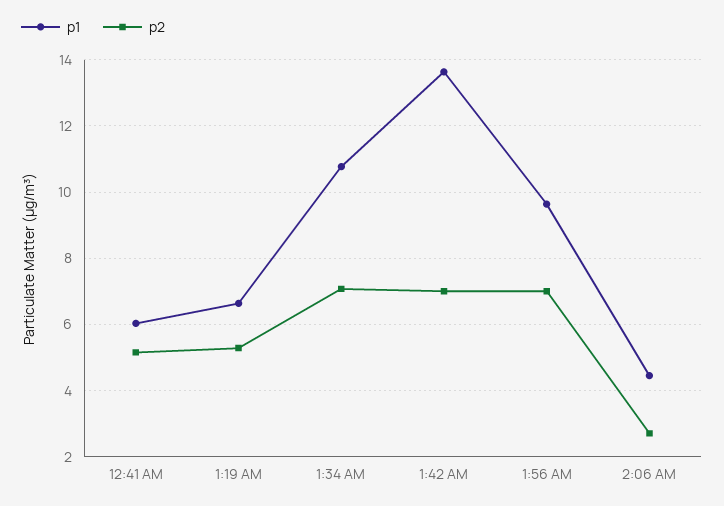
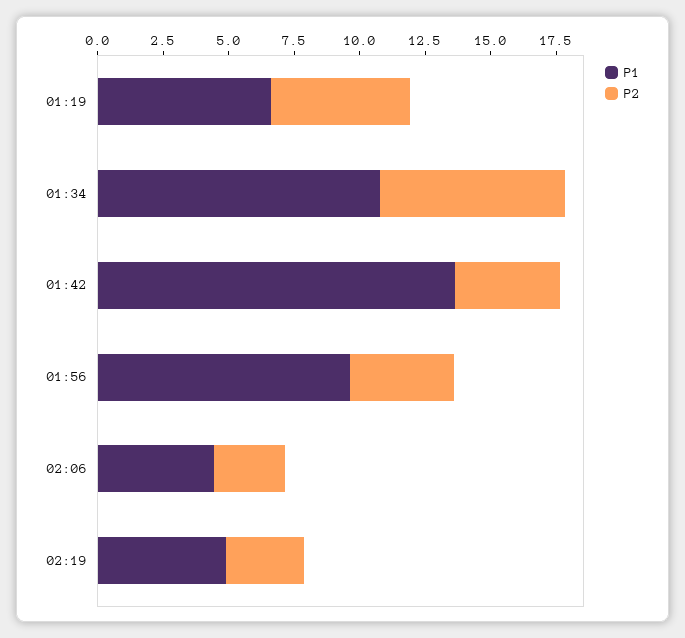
p1, 12:41 AM: 6 -> none
p2, 12:41 AM: 5.2 -> none
p2, 1:42 AM: 7 -> 4
p2, 1:56 AM: 7 -> 4
p1, 02:19: none -> 5
p2, 02:19: none -> 3

